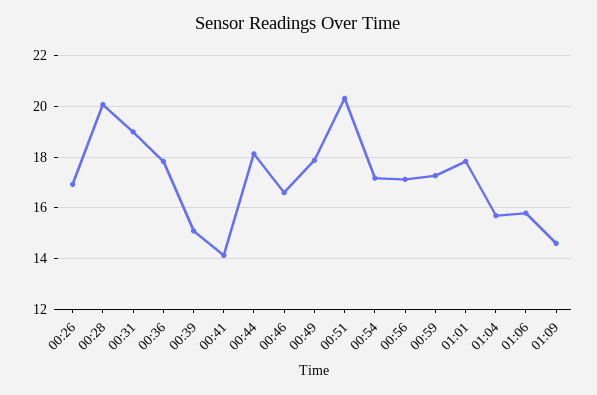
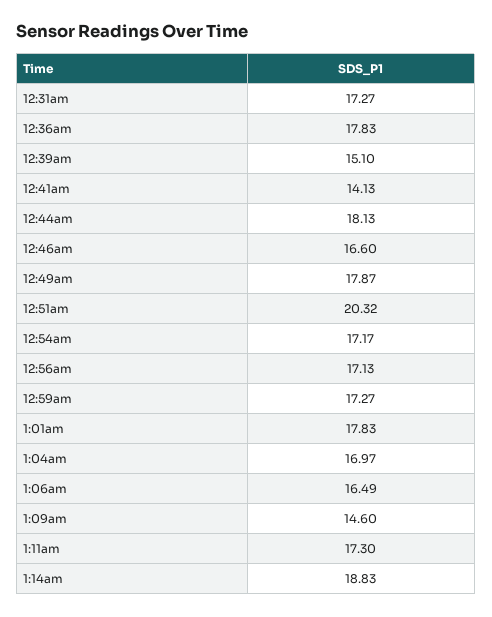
00:26: 17 -> none
00:28: 20 -> none
00:31: 19 -> 17.27
01:04: 15.75 -> 16.97
01:06: 15.75 -> 16.49
1:11am: none -> 17.3
1:14am: none -> 18.83

